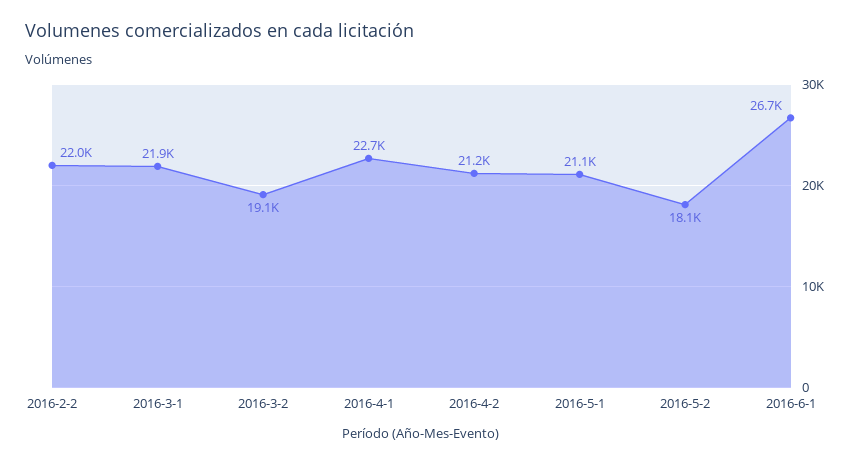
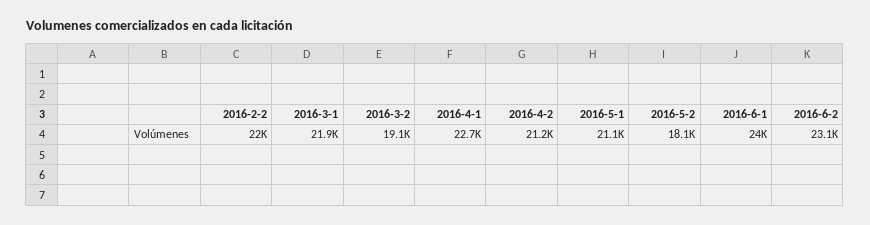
2016-6-1: 26700 -> 24000
2016-6-2: none -> 23100

